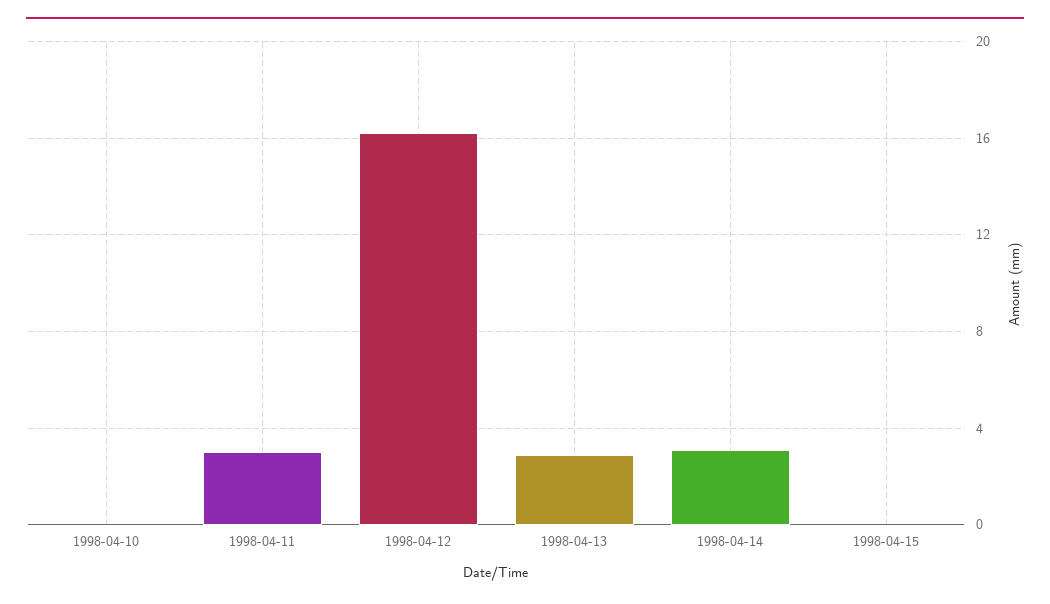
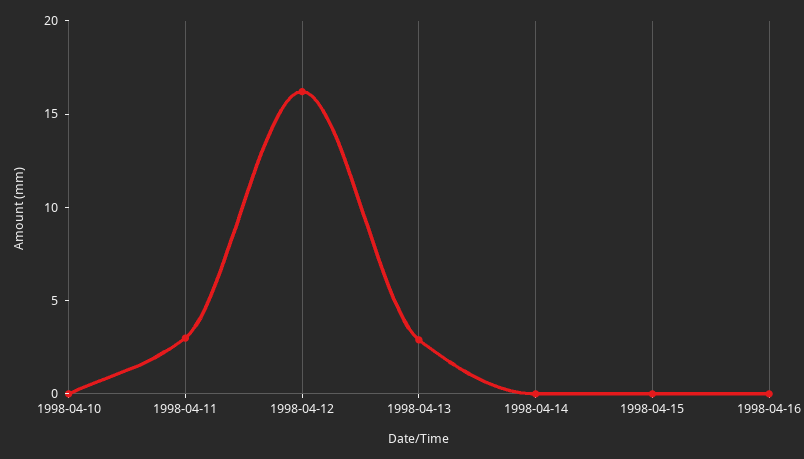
1998-04-14: 3 -> 0
1998-04-16: none -> 0

